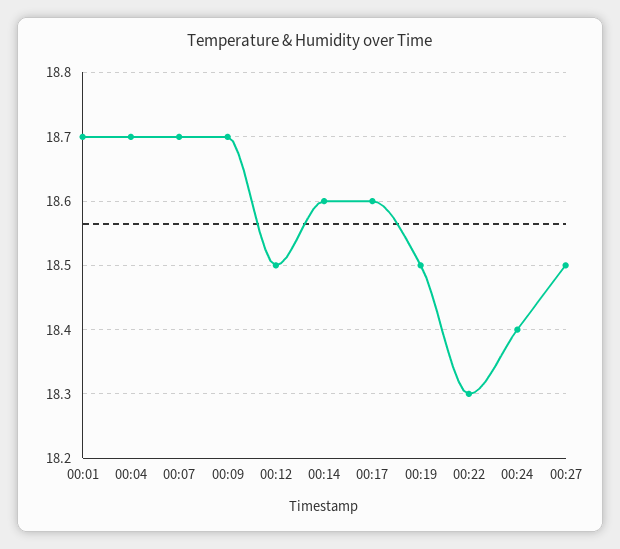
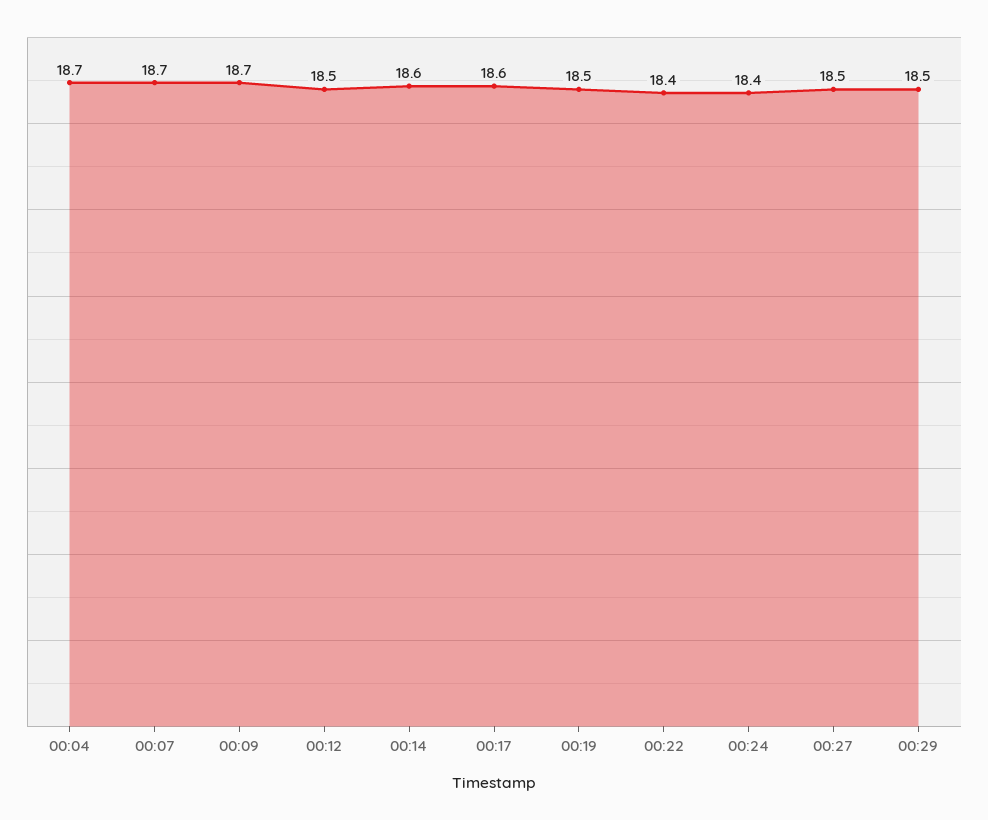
00:01: 18.7 -> none
00:22: 18.3 -> 18.4
00:29: none -> 18.5

